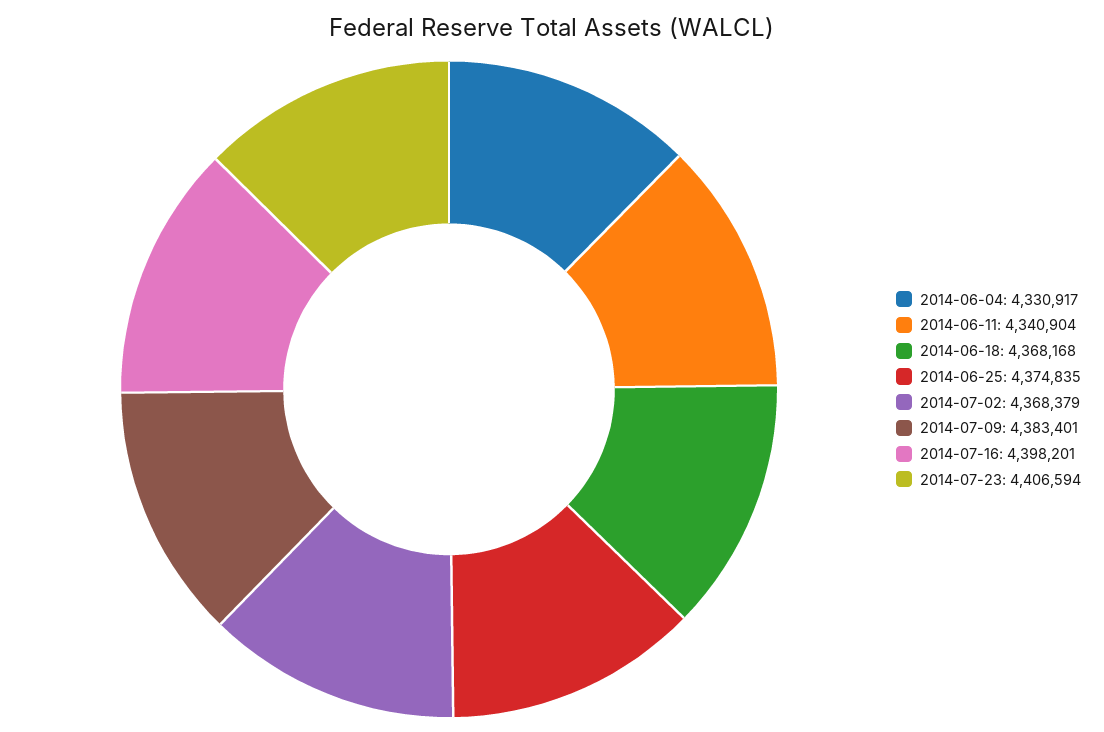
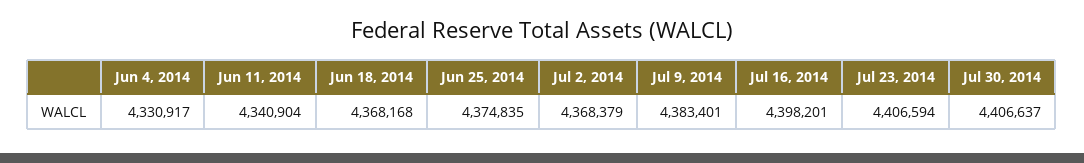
Jul 30, 2014: none -> 4406637

